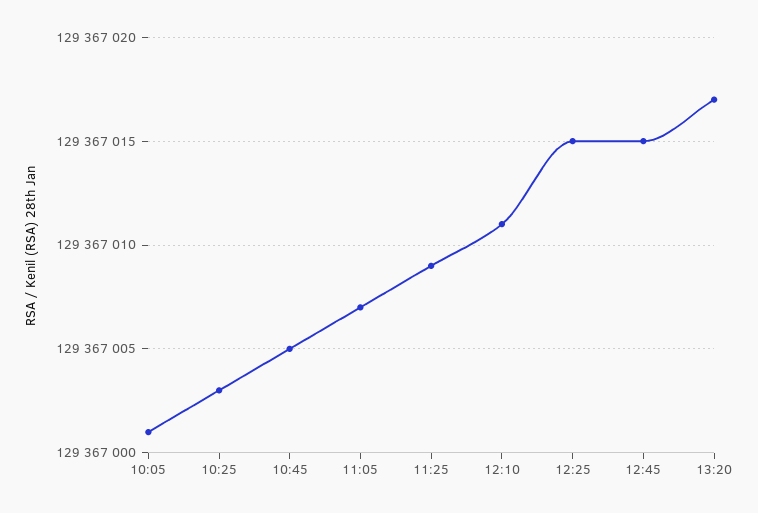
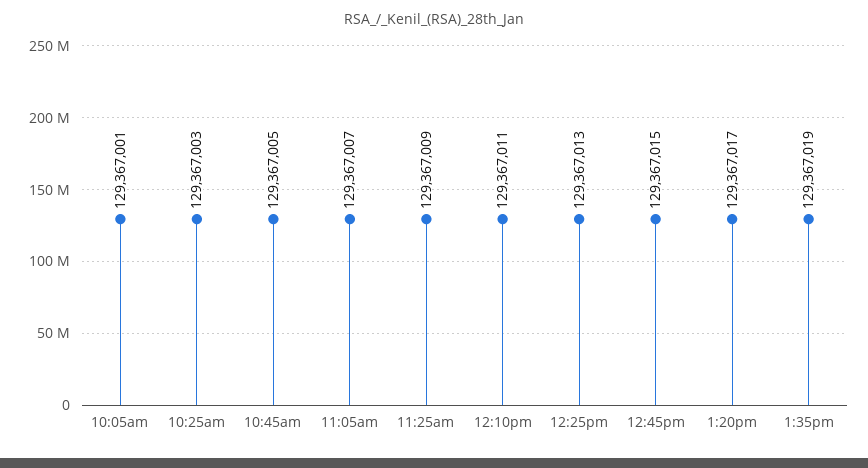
12:25: 129367015 -> 129367013
1:35pm: none -> 129367019

